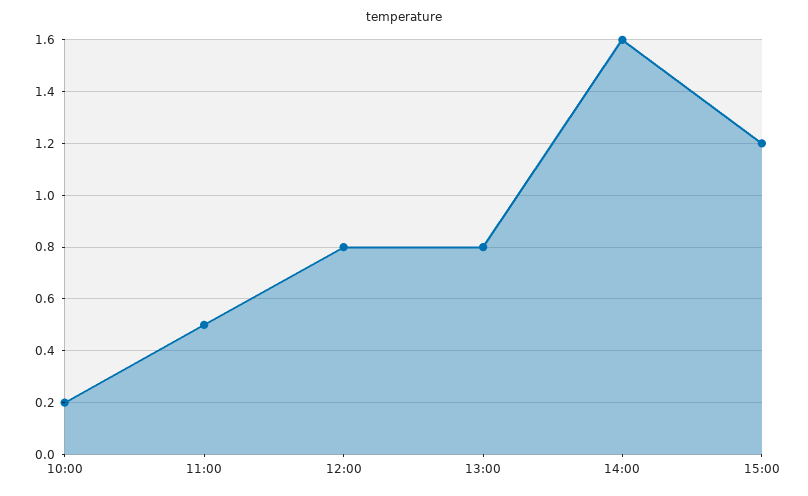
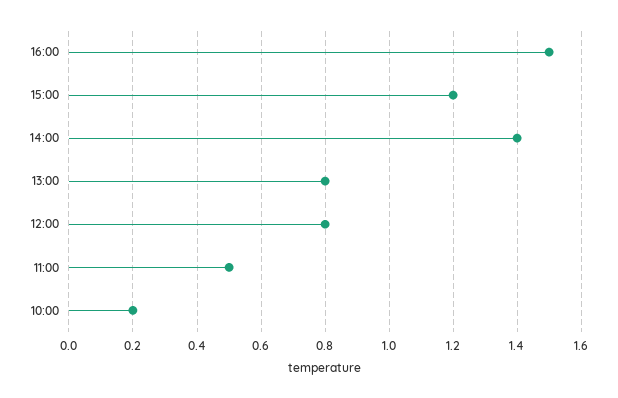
14:00: 1.6 -> 1.4
16:00: none -> 1.5

